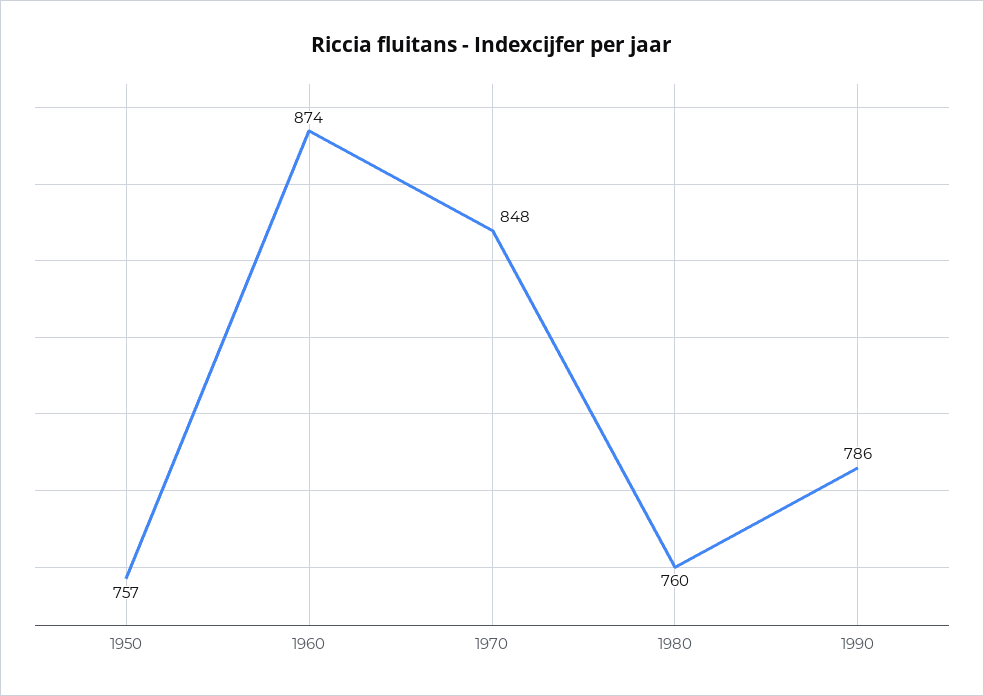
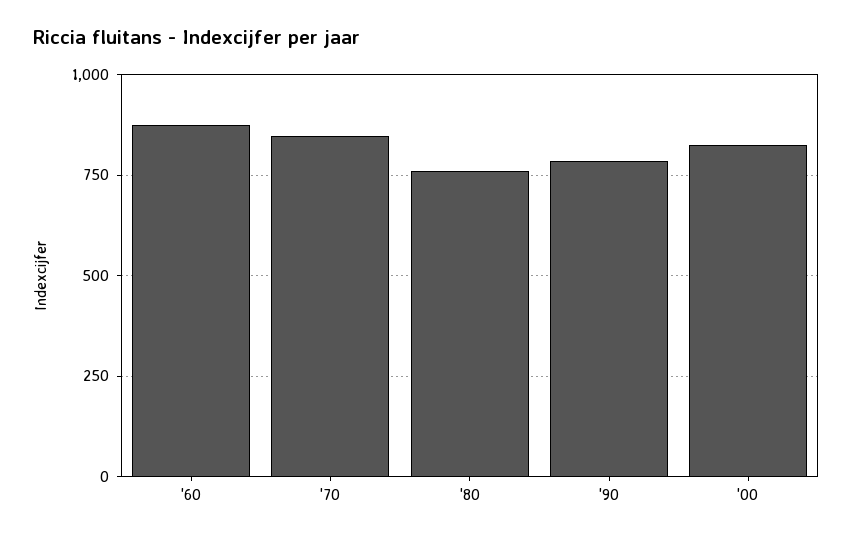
1950: 757 -> none
'00: none -> 825

